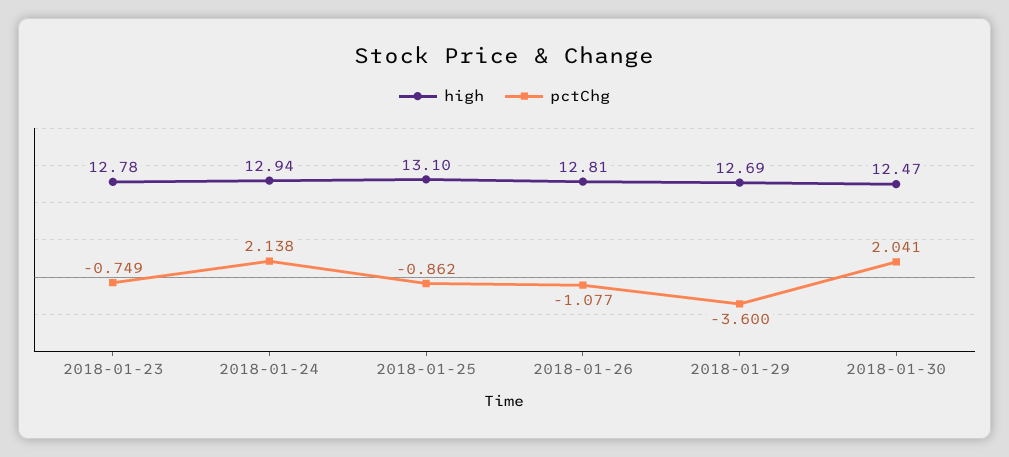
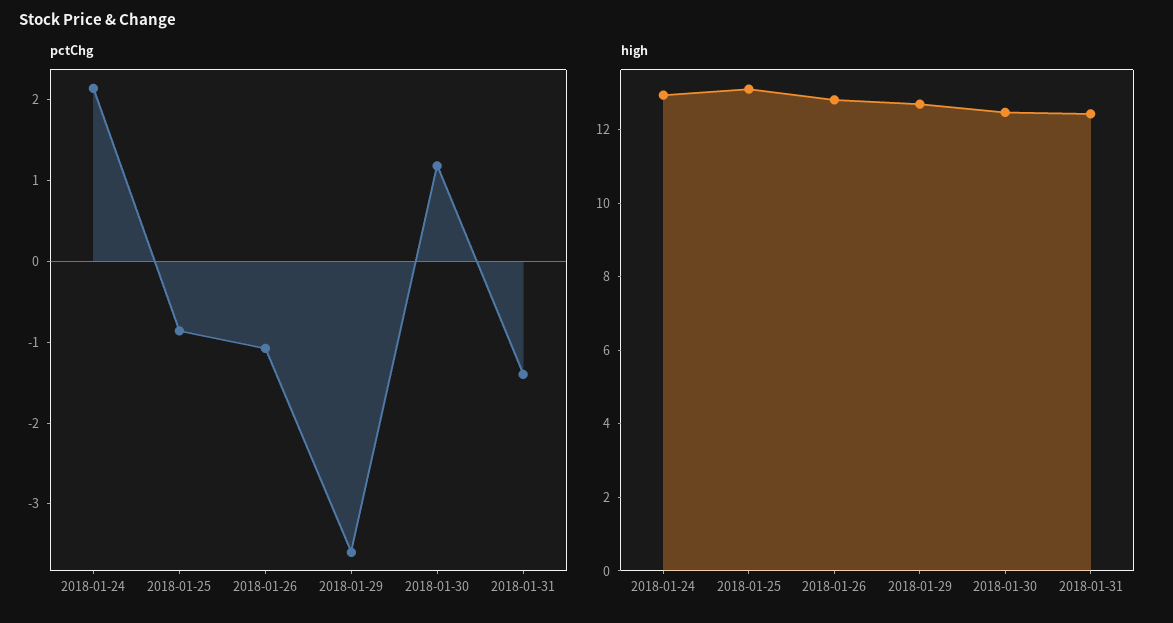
high, 2018-01-23: 12.78 -> none
pctChg, 2018-01-23: -0.749 -> none
pctChg, 2018-01-30: 2.041 -> 1.2
pctChg, 2018-01-31: none -> -1.4
high, 2018-01-31: none -> 12.5

